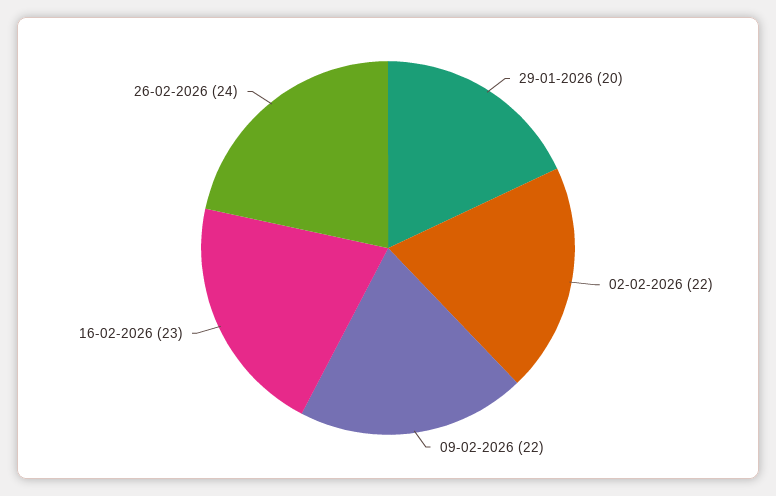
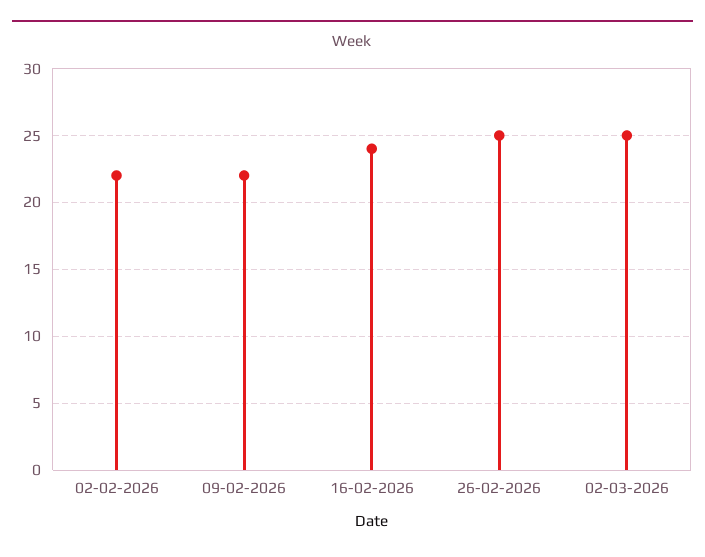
29-01-2026: 20 -> none
16-02-2026: 23 -> 24
26-02-2026: 24 -> 25
02-03-2026: none -> 25

